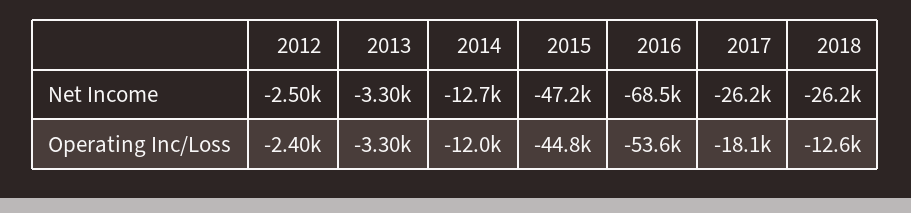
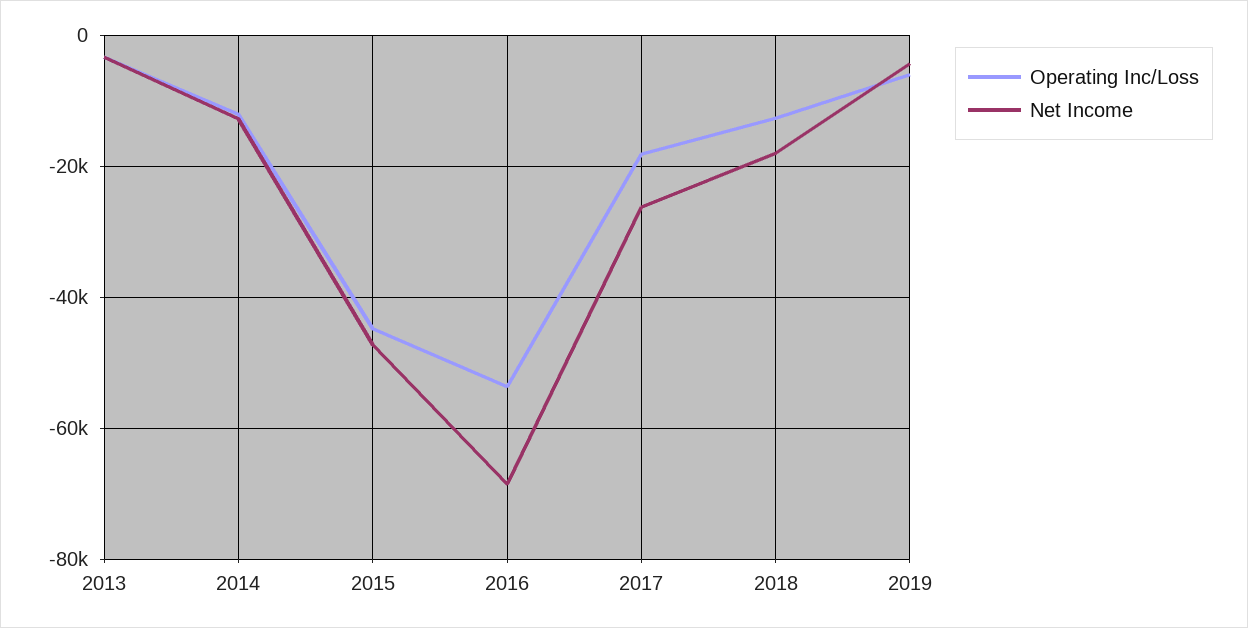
Net Income, 2012: -2500 -> none
Net Income, 2018: -26200 -> -18000
Operating Inc/Loss, 2012: -2400 -> none
Operating Inc/Loss, 2019: none -> -6000
Net Income, 2019: none -> -4000

